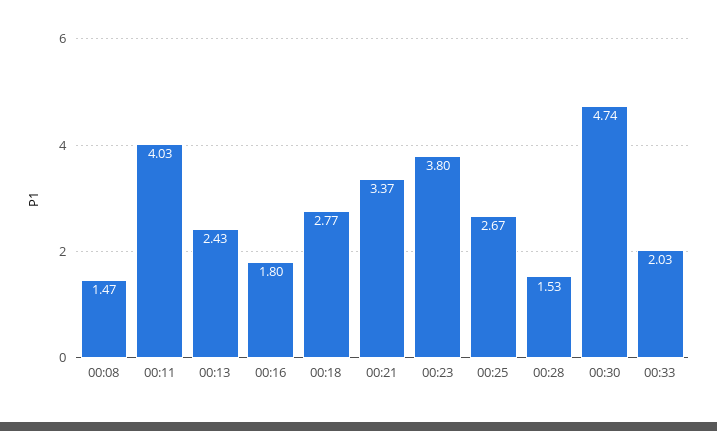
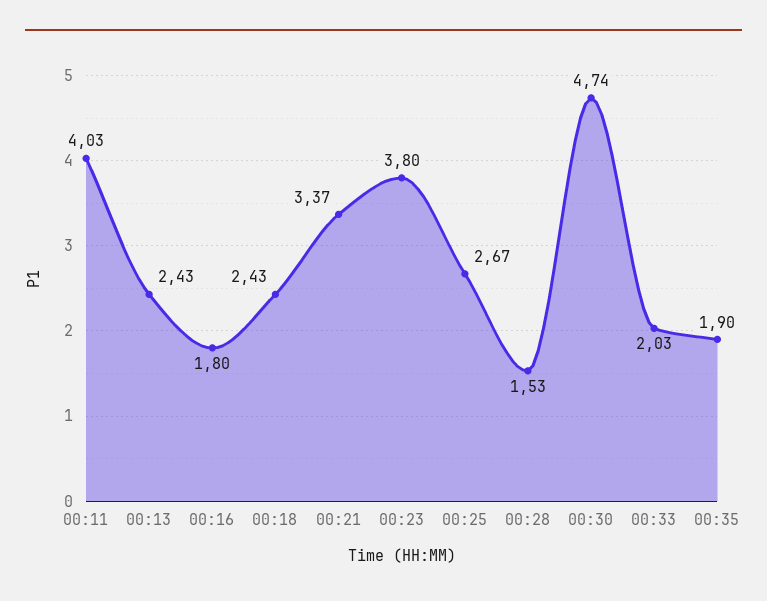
00:08: 1.47 -> none
00:18: 2.77 -> 2.43
00:35: none -> 1.9

